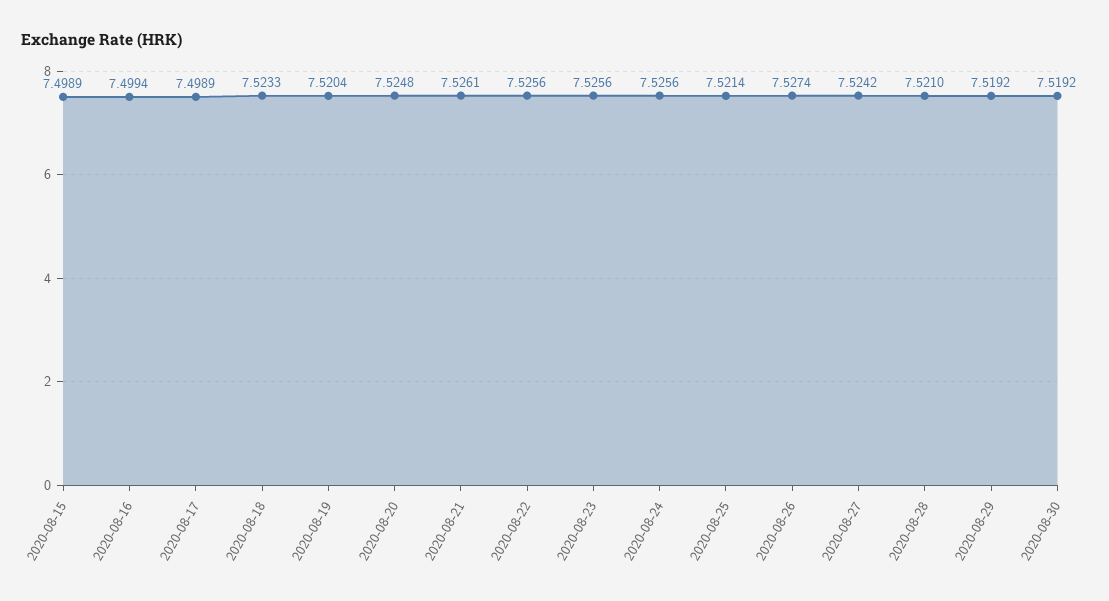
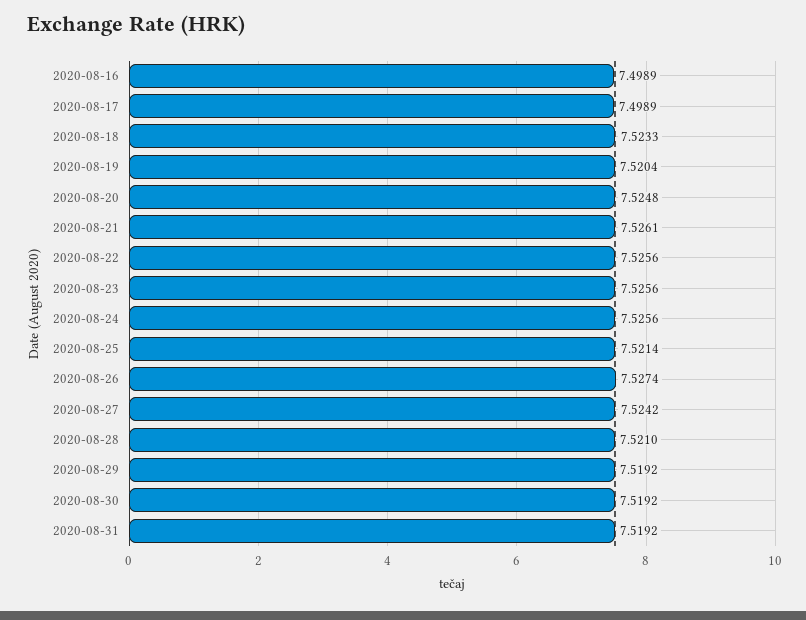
2020-08-15: 7.4989 -> none
2020-08-16: 7.4994 -> 7.4989
2020-08-31: none -> 7.5192

